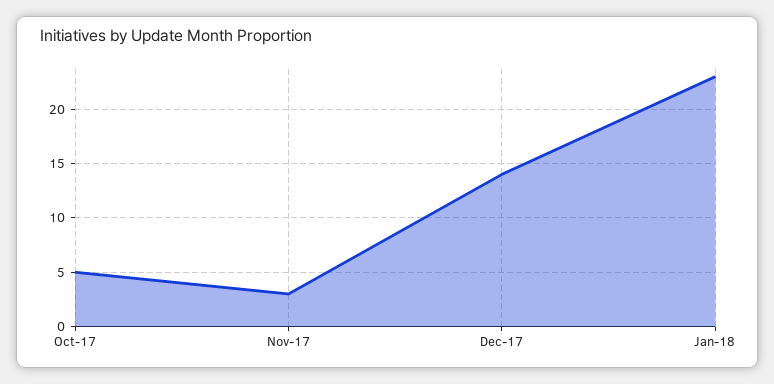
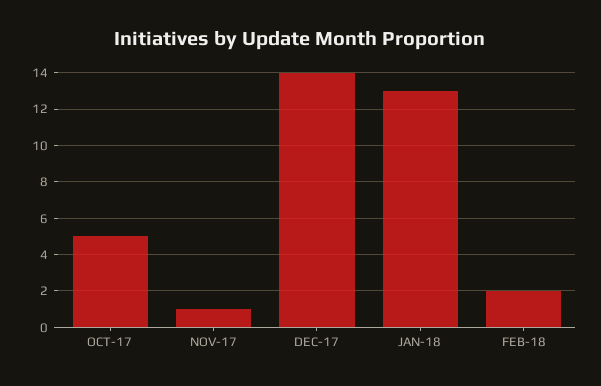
Nov-17: 3 -> 1
Jan-18: 23 -> 13
FEB-18: none -> 2

